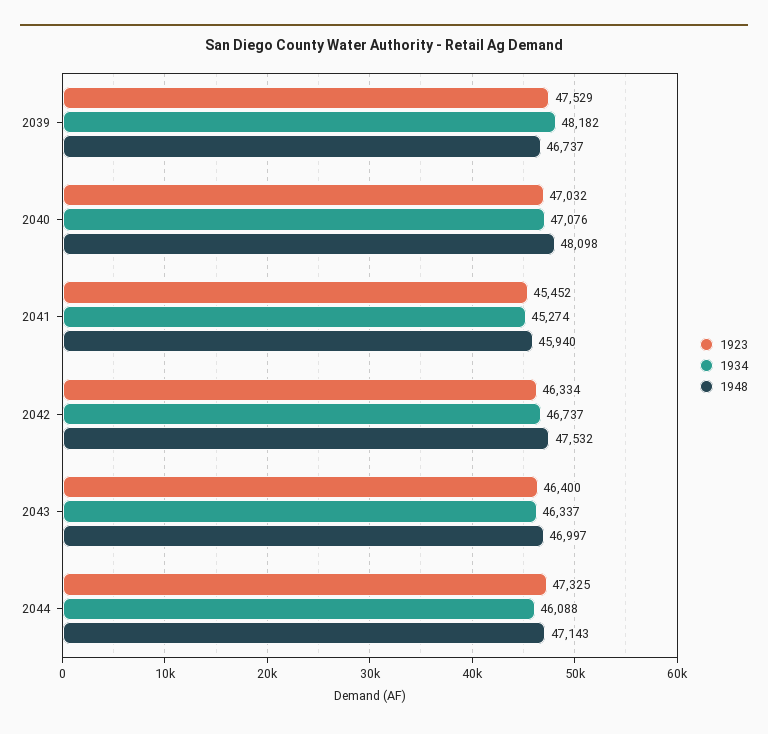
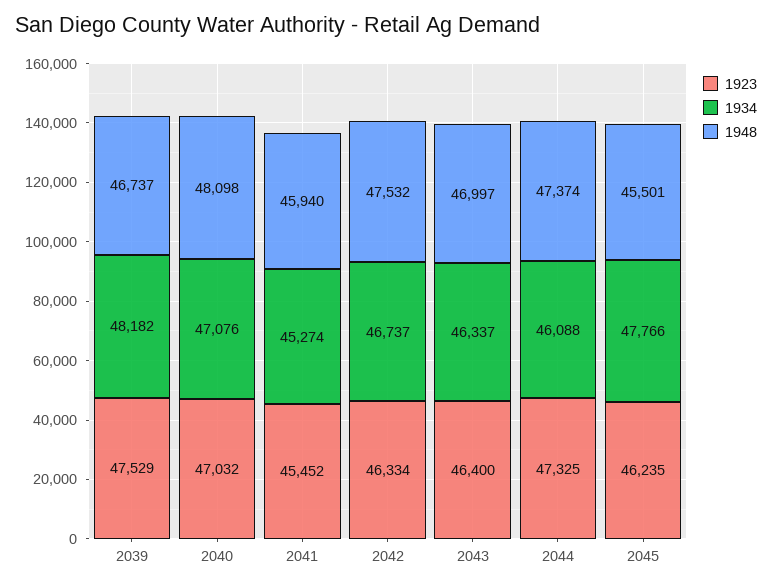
1948, 2044: 47143 -> 47374
1923, 2045: none -> 46235
1934, 2045: none -> 47766
1948, 2045: none -> 45501

